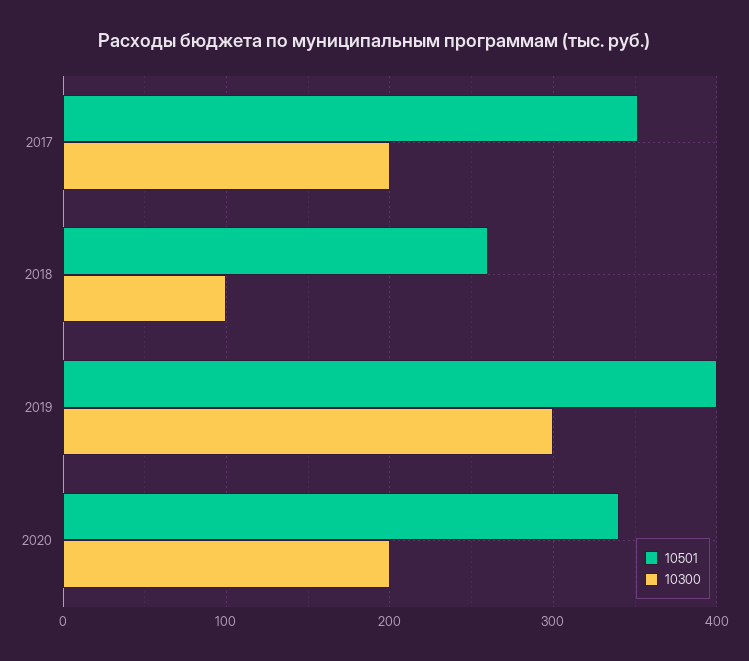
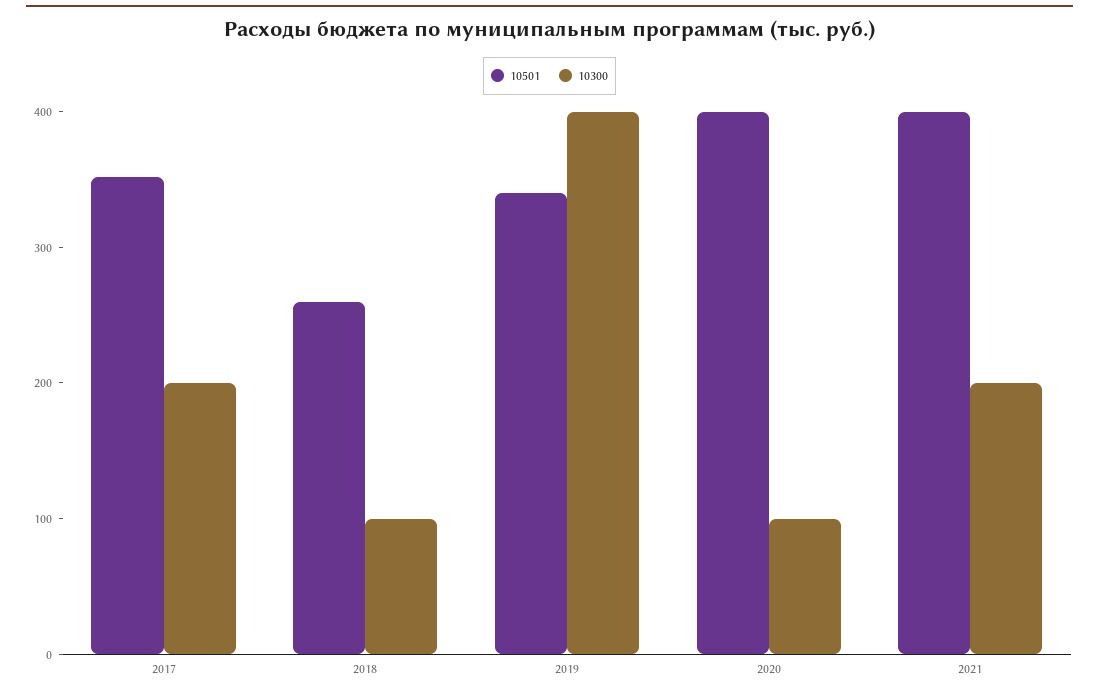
10501, 2019: 400 -> 340
10300, 2019: 300 -> 400
10501, 2020: 340 -> 400
10300, 2020: 200 -> 100
10501, 2021: none -> 400
10300, 2021: none -> 200

